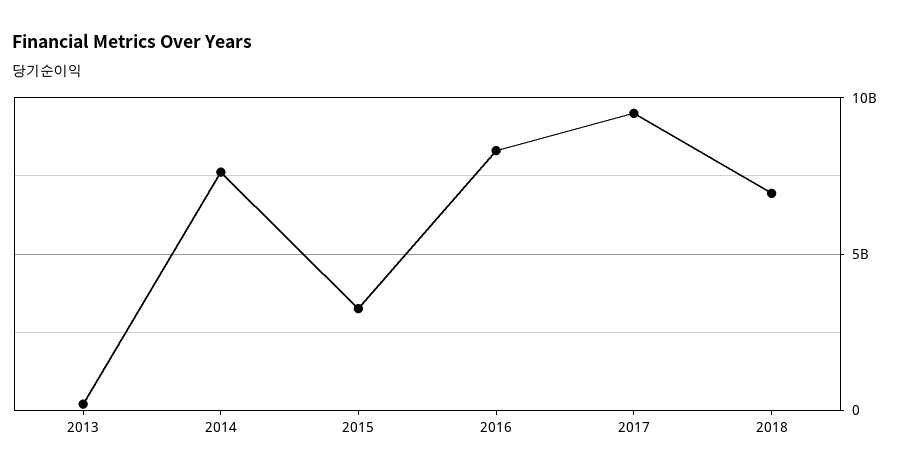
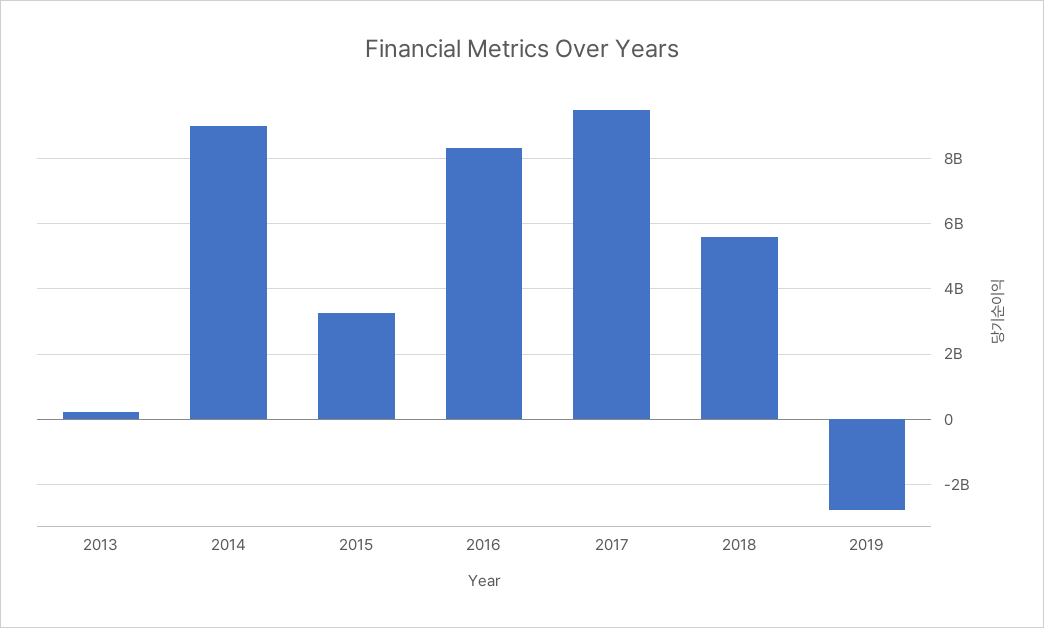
2014: 7500000000 -> 9000000000
2018: 7000000000 -> 5600000000
2019: none -> -2800000000

